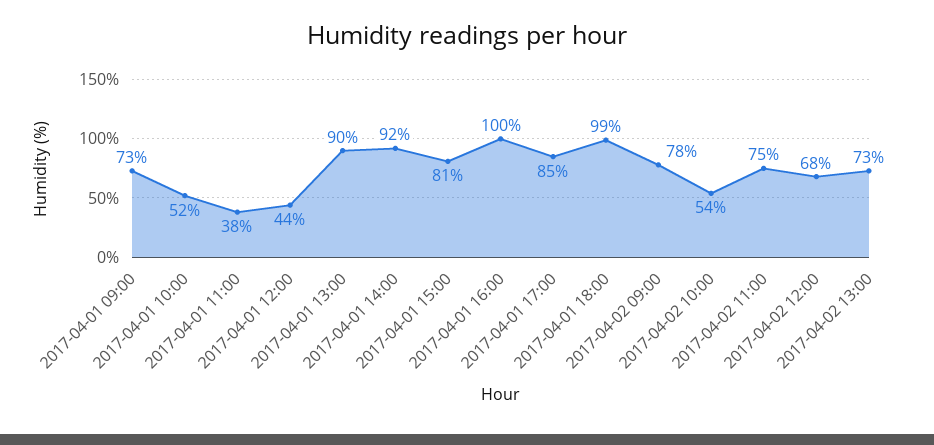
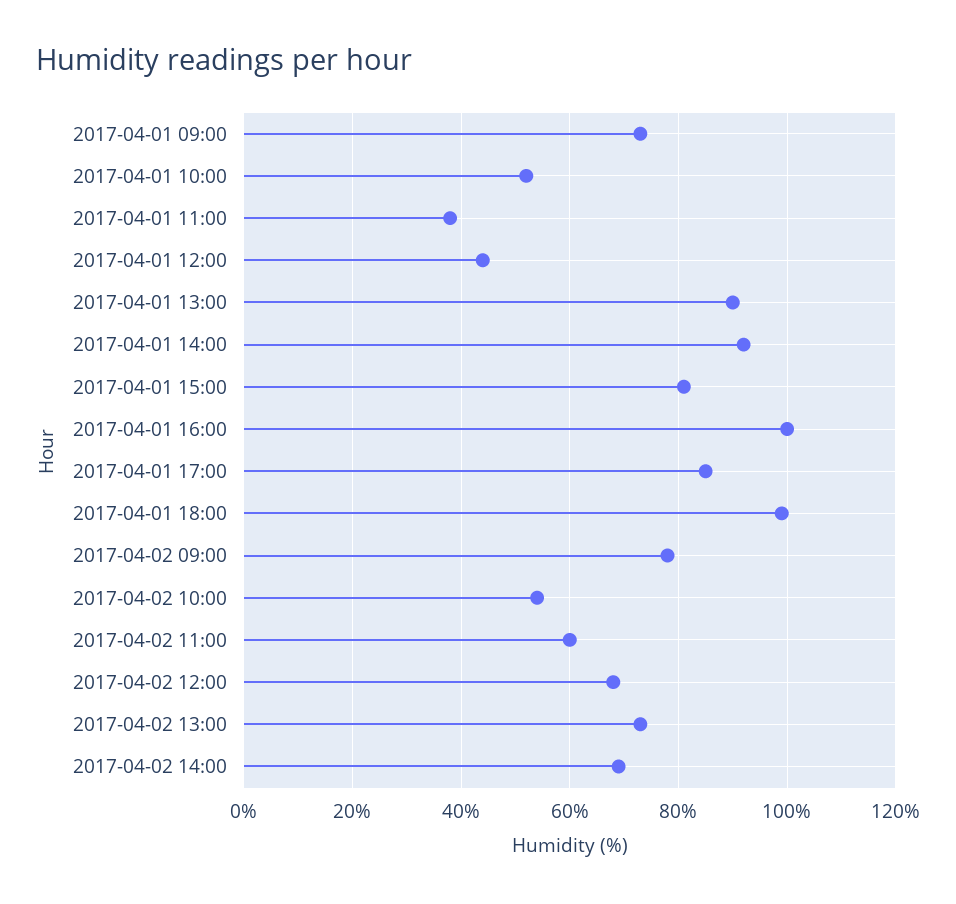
2017-04-02 11:00: 75 -> 60
2017-04-02 14:00: none -> 70

